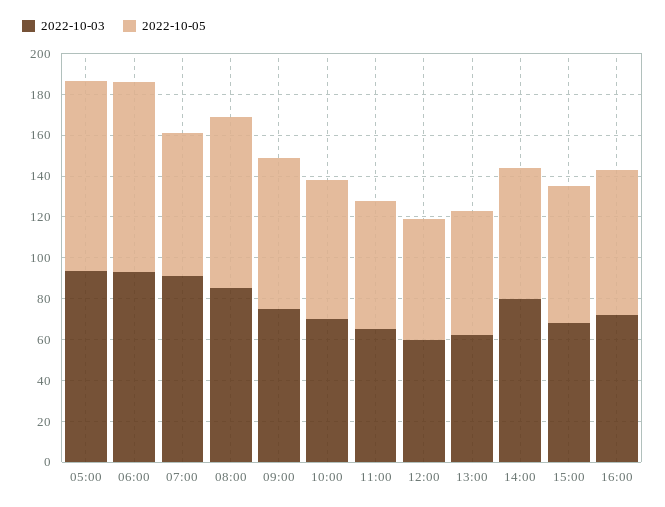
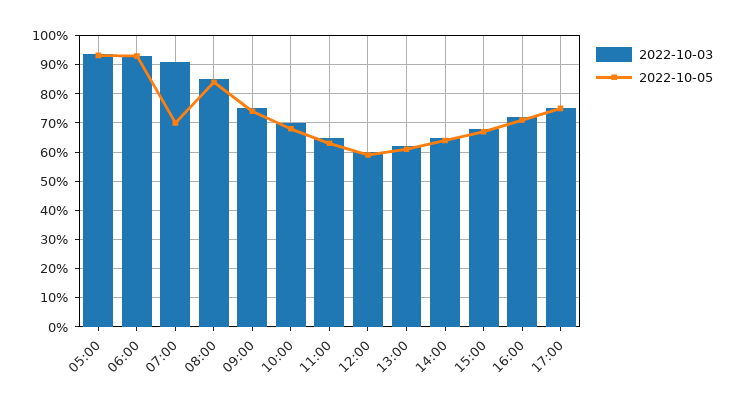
2022-10-03, 14:00: 80 -> 65
2022-10-03, 17:00: none -> 75
2022-10-05, 17:00: none -> 75

